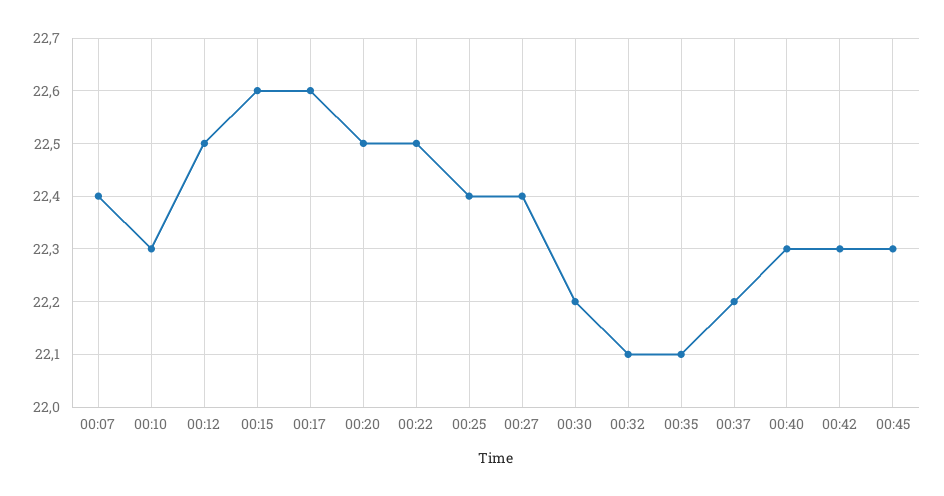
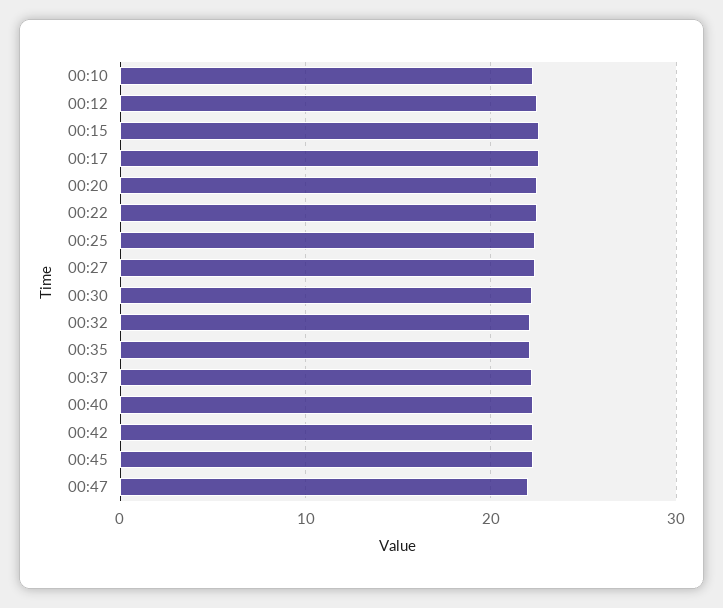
00:07: 22.4 -> none
00:47: none -> 22

